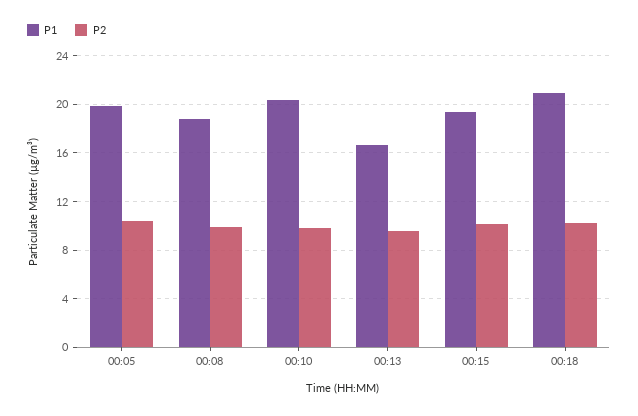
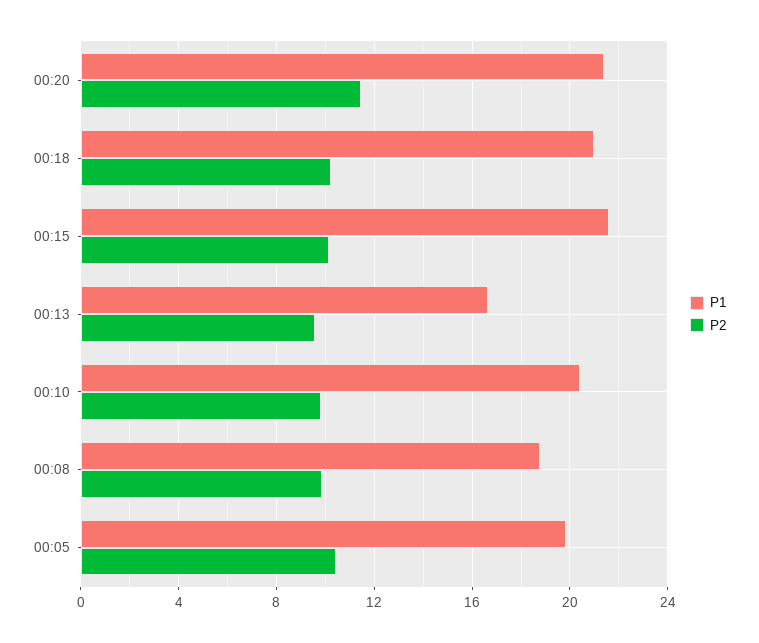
P1, 00:15: 19.5 -> 21.5
P1, 00:20: none -> 21.5
P2, 00:20: none -> 11.5

